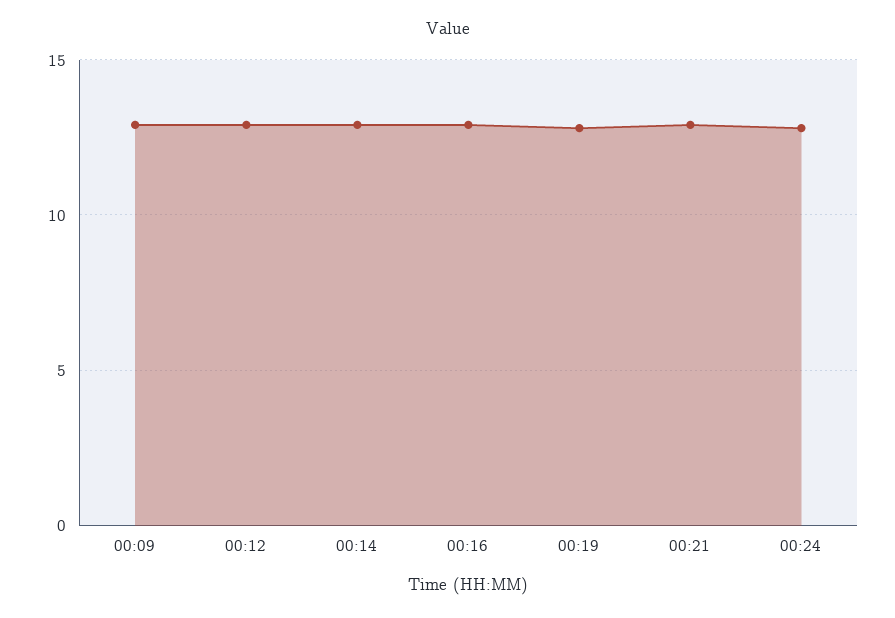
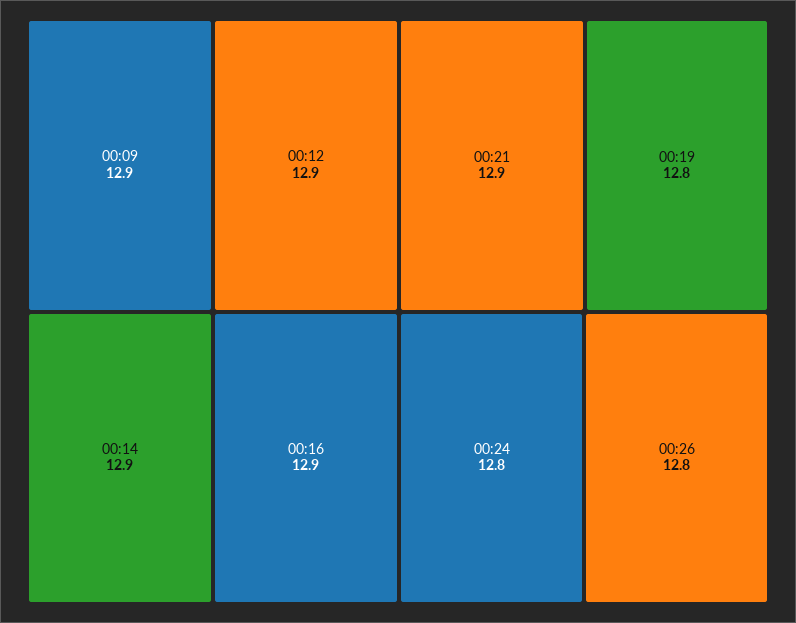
00:26: none -> 12.8

